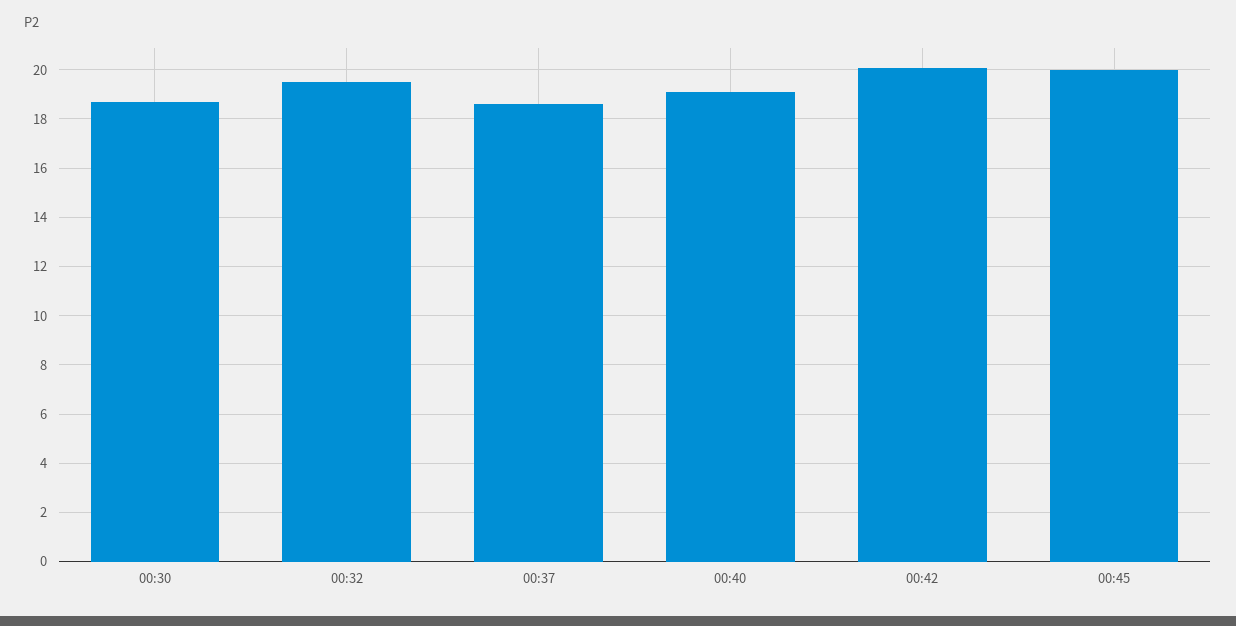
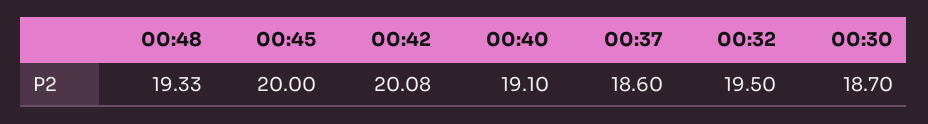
00:48: none -> 19.33

